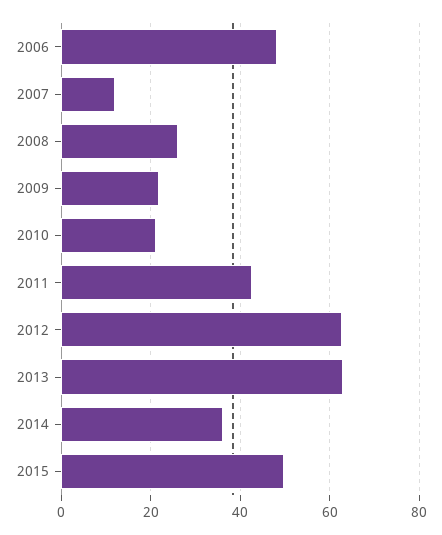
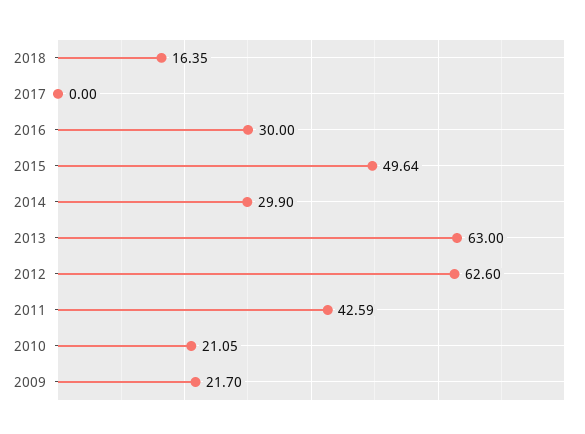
2006: 48 -> none
2007: 12 -> none
2008: 26 -> none
2014: 36 -> 29.9
2018: none -> 16.35
2017: none -> 0
2016: none -> 30

